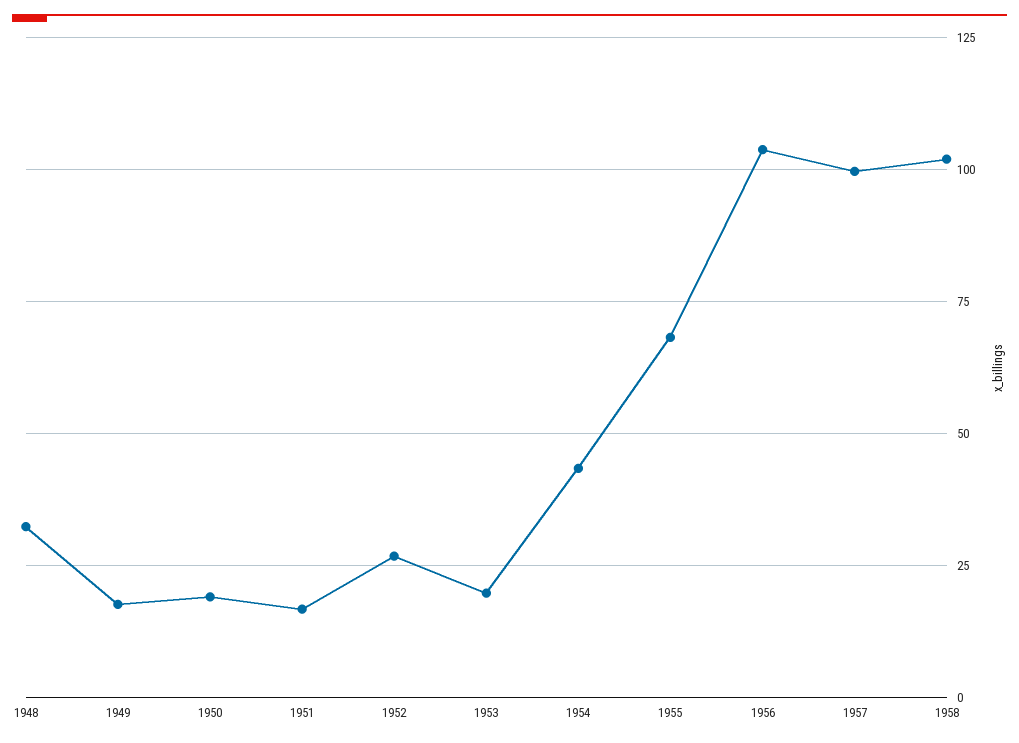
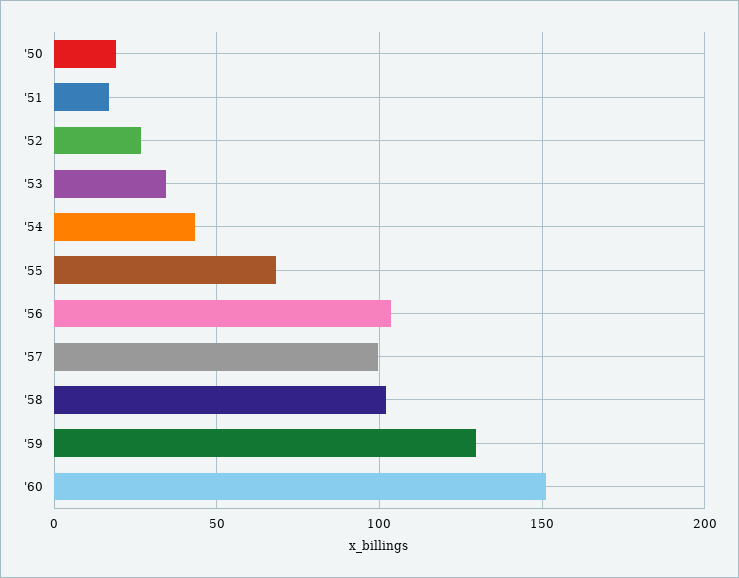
1948: 32.5 -> none
1949: 17.5 -> none
1953: 20 -> 35
'59: none -> 130
'60: none -> 150

